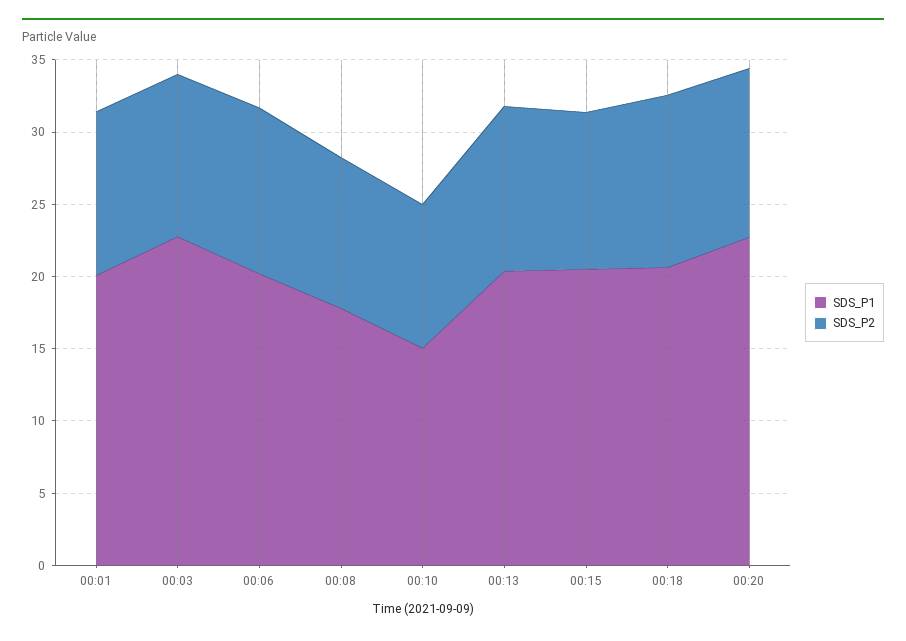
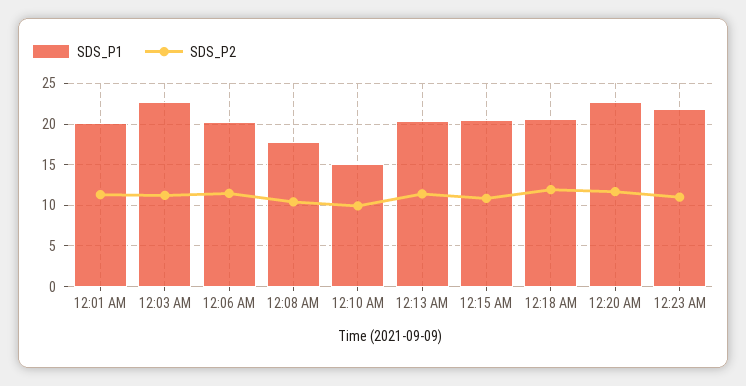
SDS_P1, 12:23 AM: none -> 22
SDS_P2, 12:23 AM: none -> 11

